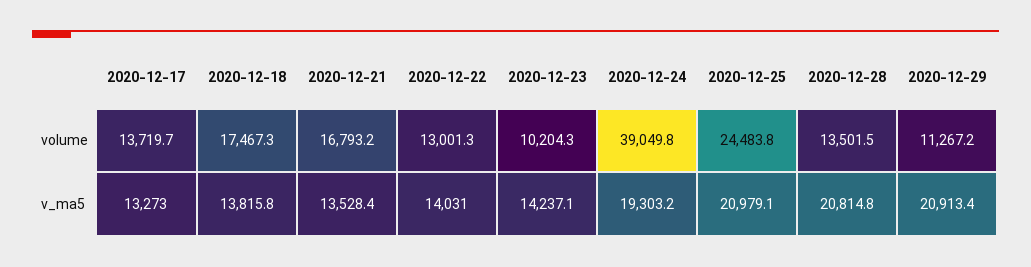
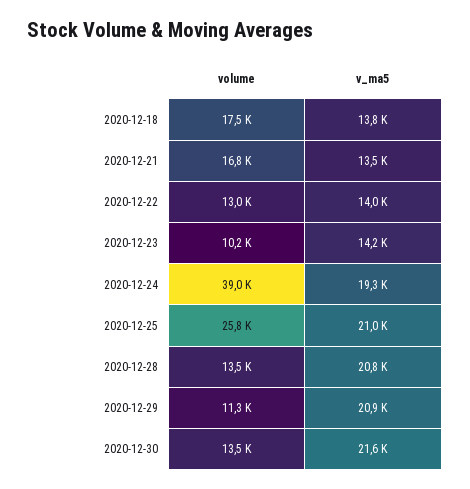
2020-12-17, volume: 13719.7 -> none
2020-12-25, volume: 24483.8 -> 25800
2020-12-17, v_ma5: 13273 -> none
2020-12-30, volume: none -> 13500
2020-12-30, v_ma5: none -> 21600

